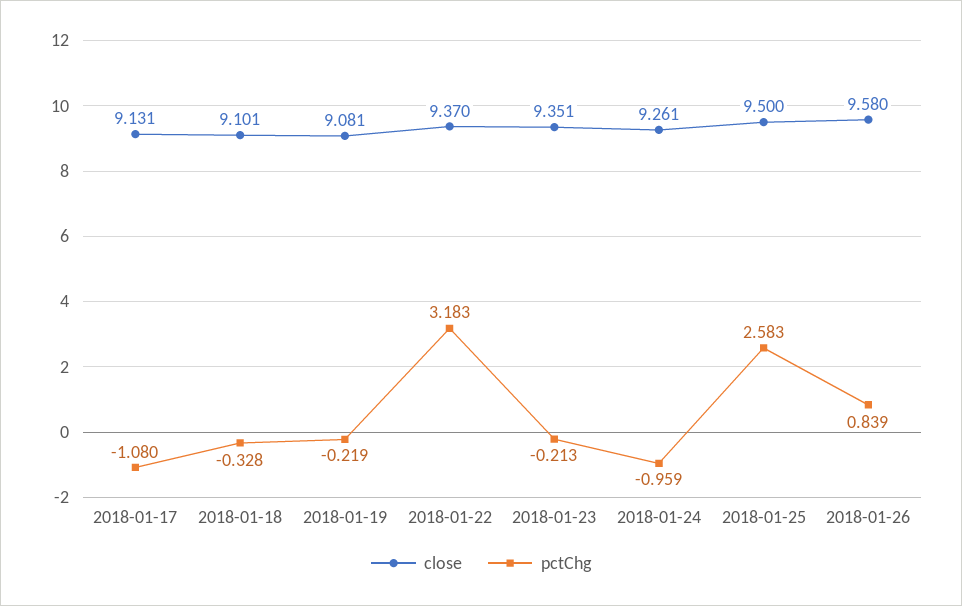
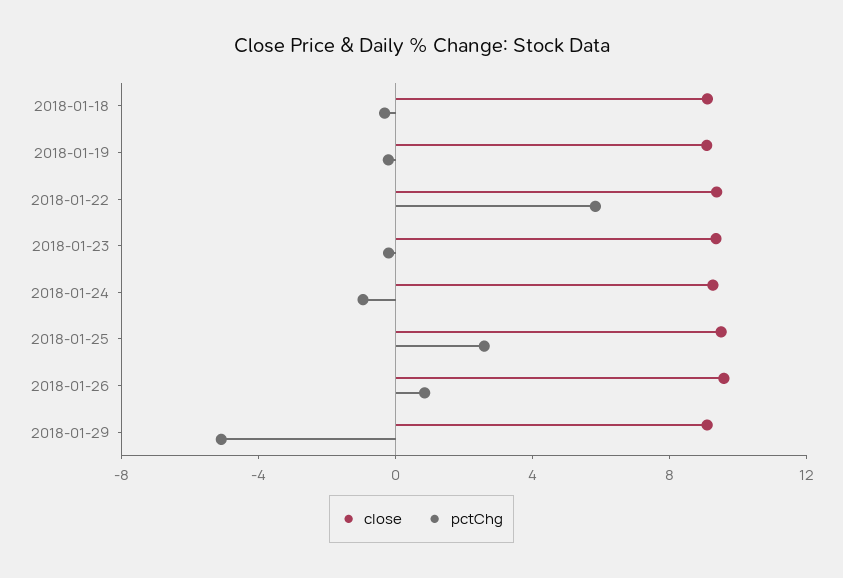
close, 2018-01-17: 9.131 -> none
pctChg, 2018-01-17: -1.08 -> none
pctChg, 2018-01-22: 3.183 -> 6
close, 2018-01-29: none -> 9
pctChg, 2018-01-29: none -> -5

